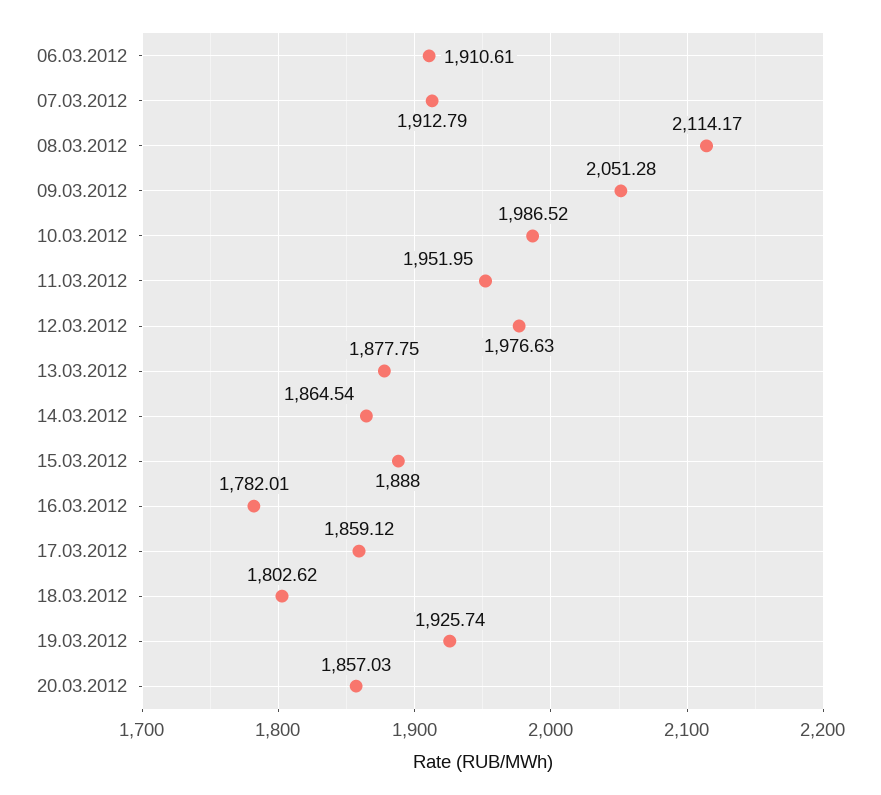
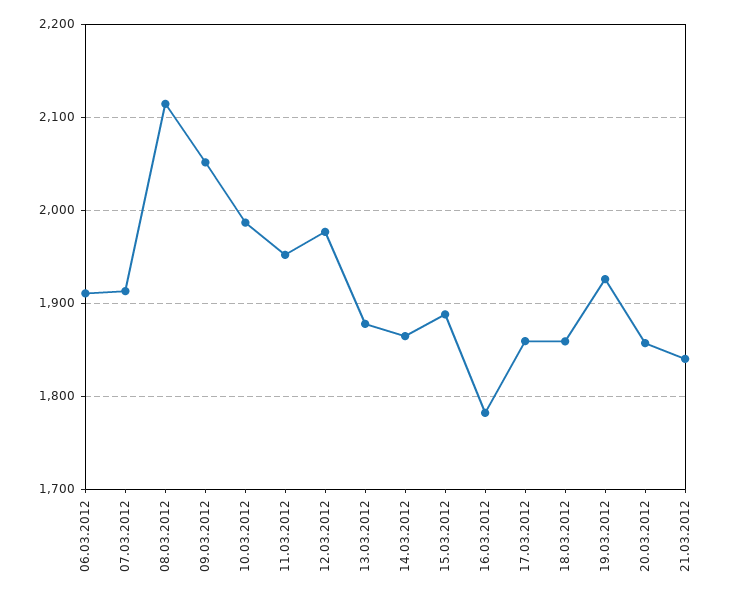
18.03.2012: 1802.62 -> 1860
21.03.2012: none -> 1840

